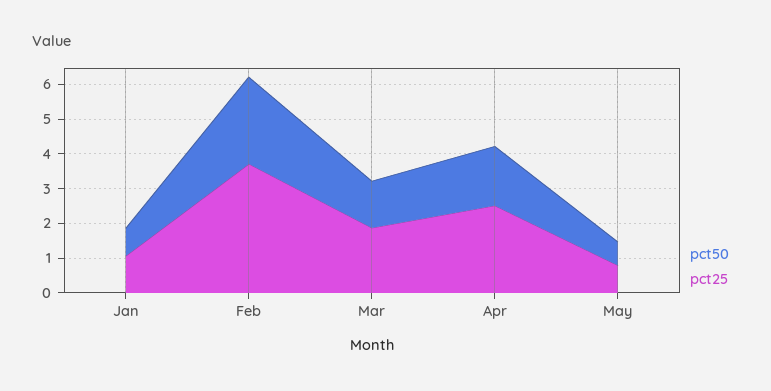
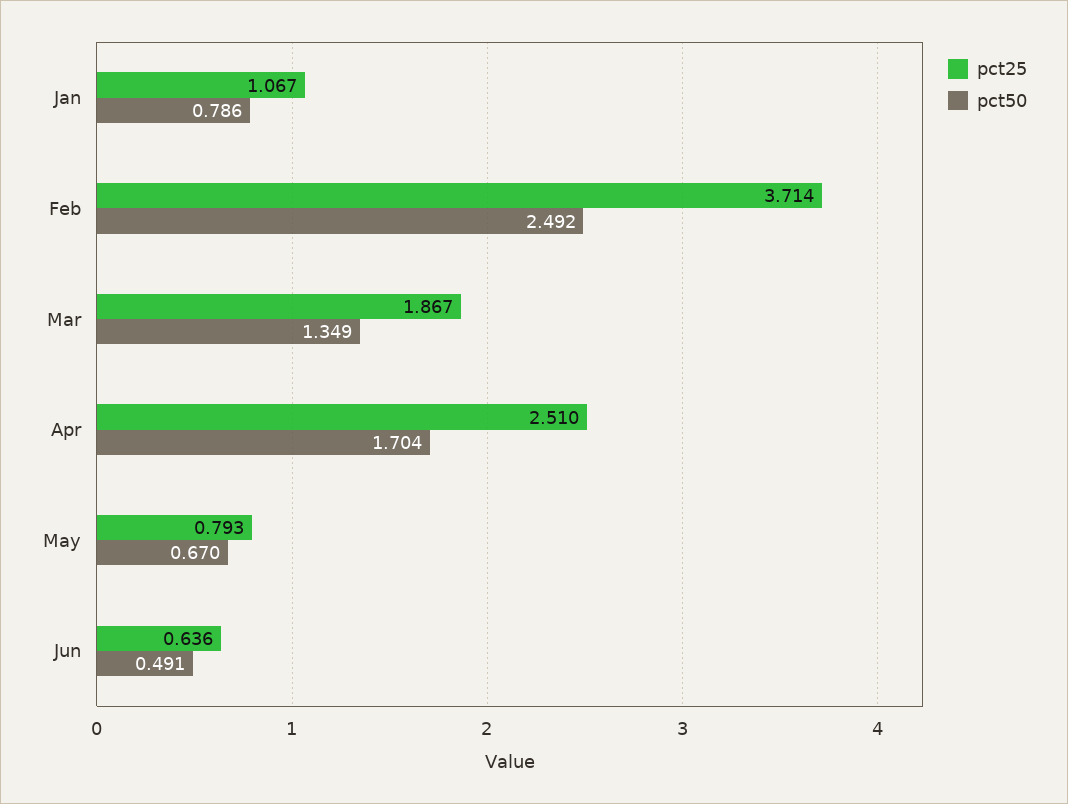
pct25, Jun: none -> 0.636
pct50, Jun: none -> 0.491

